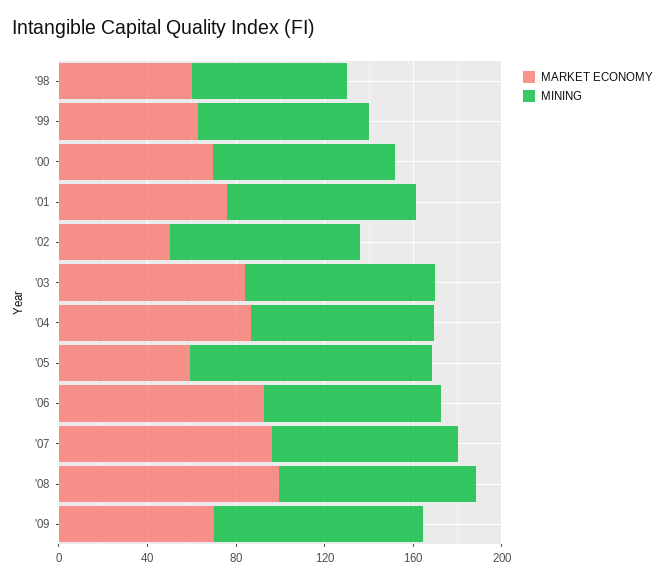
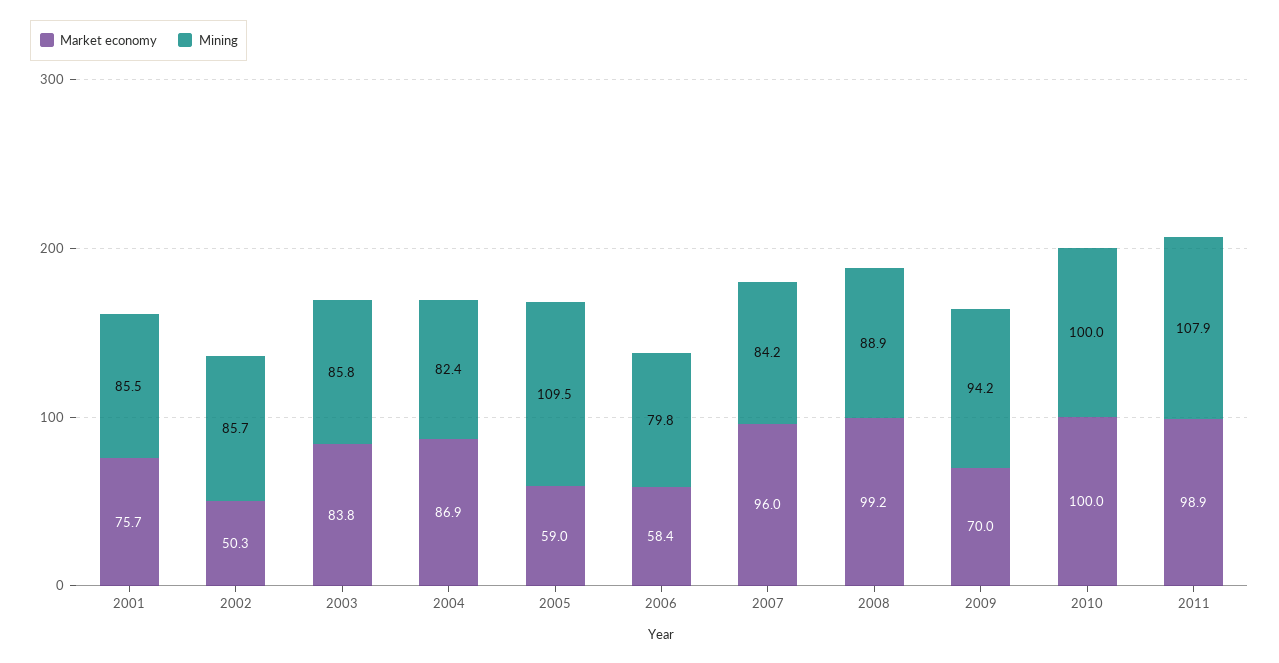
MARKET ECONOMY, '98: 60 -> none
MINING, '98: 70 -> none
MARKET ECONOMY, '99: 60 -> none
MINING, '99: 80 -> none
MARKET ECONOMY, '00: 70 -> none
MINING, '00: 80 -> none
MARKET ECONOMY, '06: 90 -> 58.4
MARKET ECONOMY, 2010: none -> 100
MINING, 2010: none -> 100
MARKET ECONOMY, 2011: none -> 98.9
MINING, 2011: none -> 107.9

